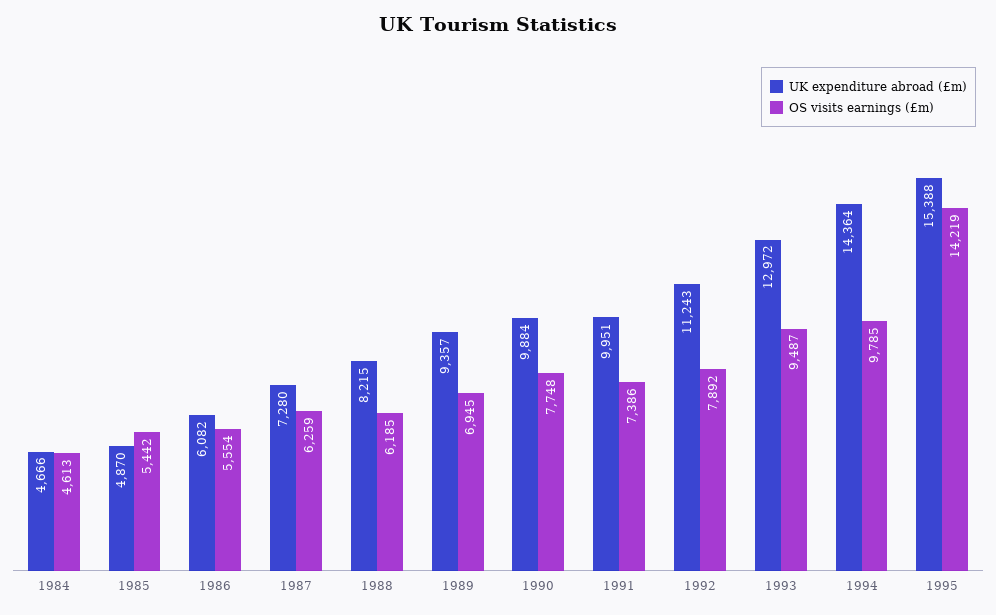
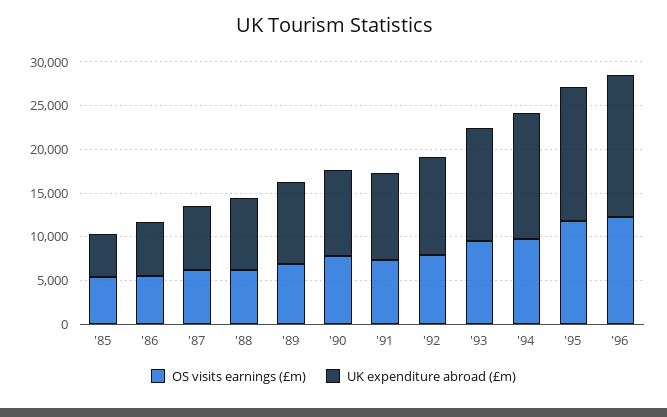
UK expenditure abroad (£m), 1984: 4666 -> none
OS visits earnings (£m), 1984: 4613 -> none
OS visits earnings (£m), 1995: 14219 -> 12000
OS visits earnings (£m), '96: none -> 12000
UK expenditure abroad (£m), '96: none -> 16000

